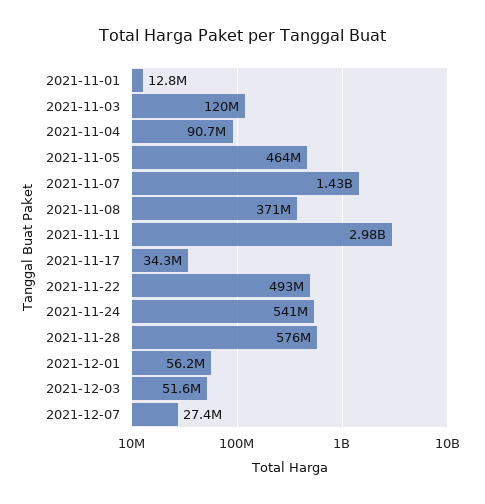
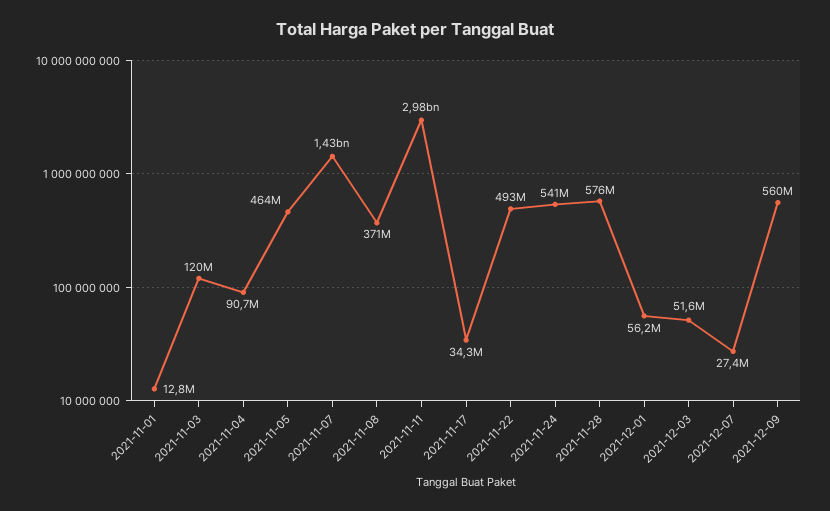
2021-12-09: none -> 560000000

